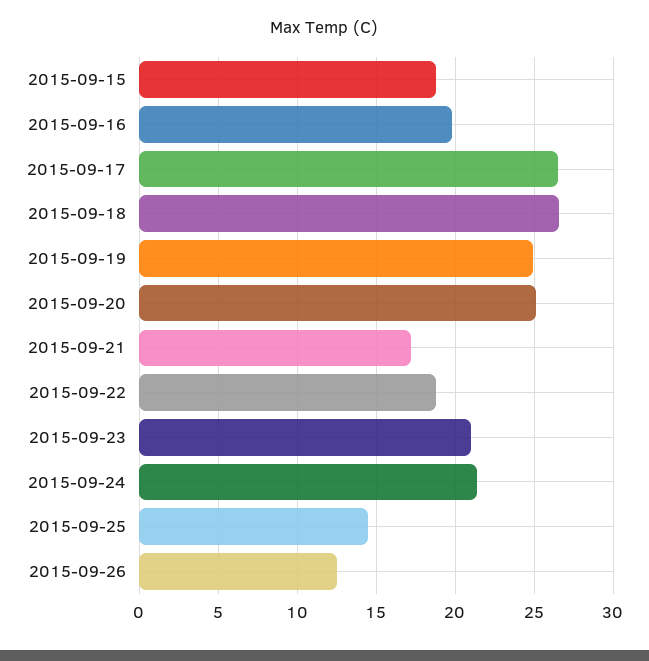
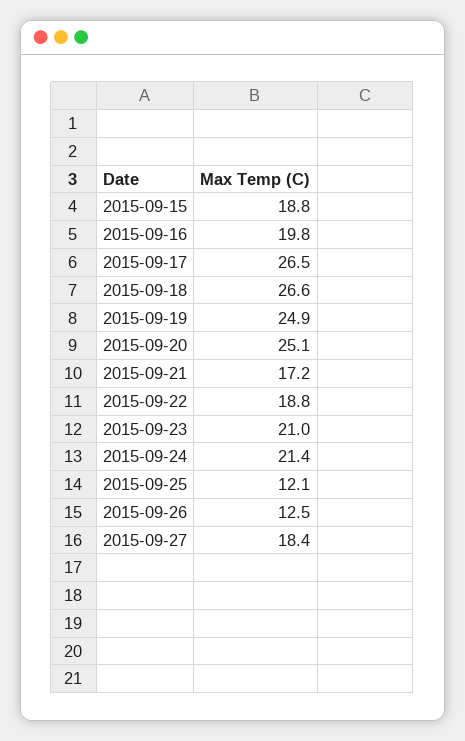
2015-09-25: 14.5 -> 12.1
2015-09-27: none -> 18.4

